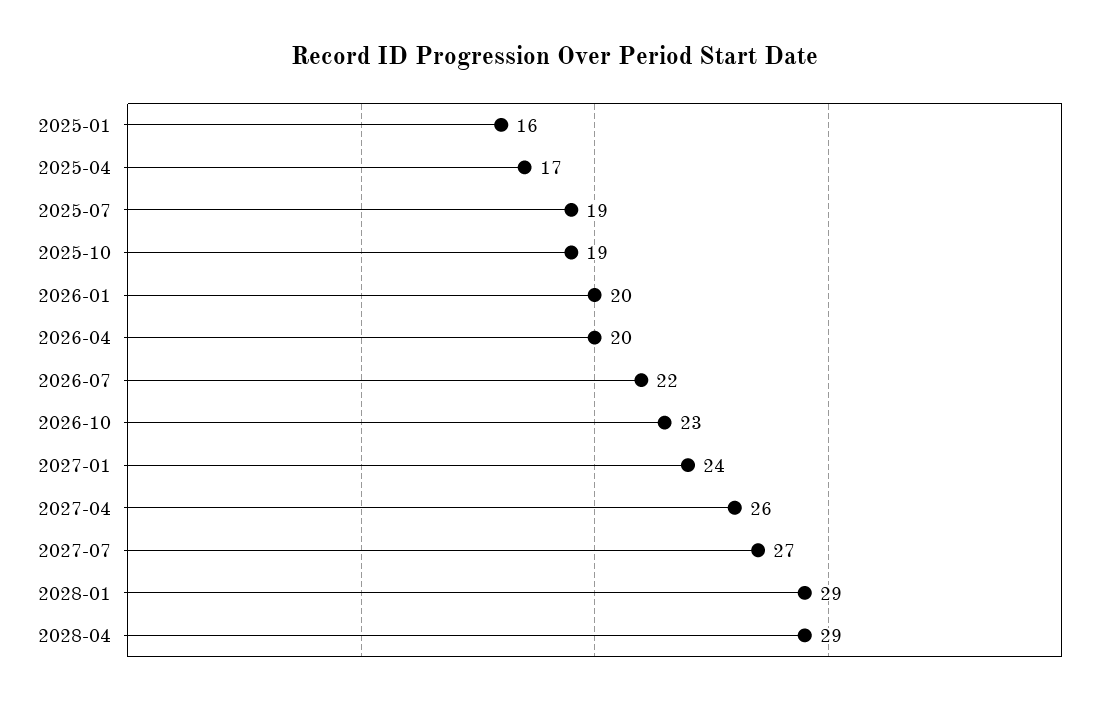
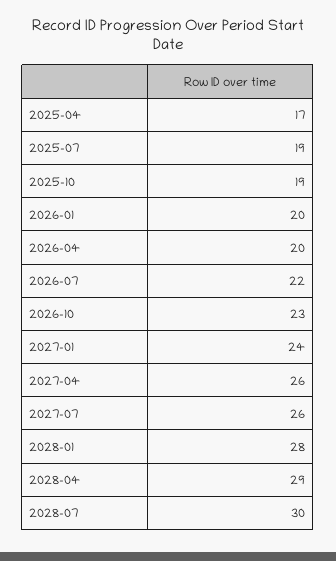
2025-01: 16 -> none
2027-07: 27 -> 26
2028-01: 29 -> 28
2028-07: none -> 30

